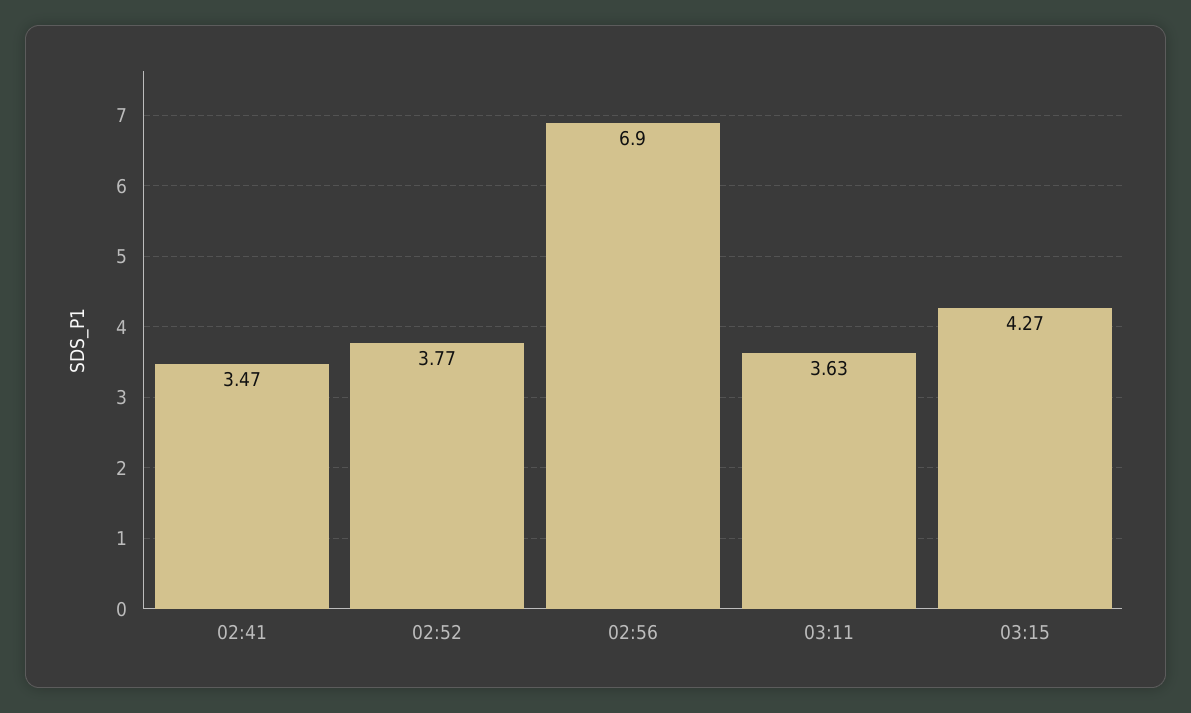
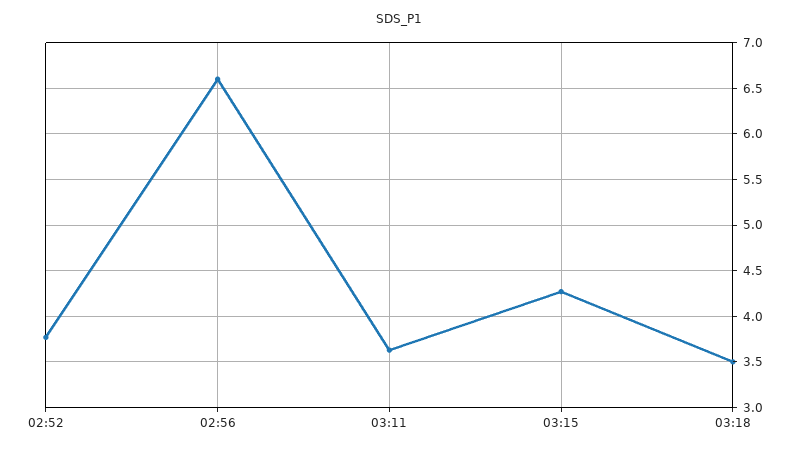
02:41: 3.47 -> none
02:56: 6.9 -> 6.6
03:18: none -> 3.5

